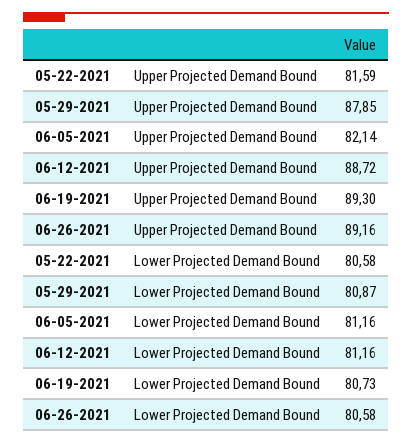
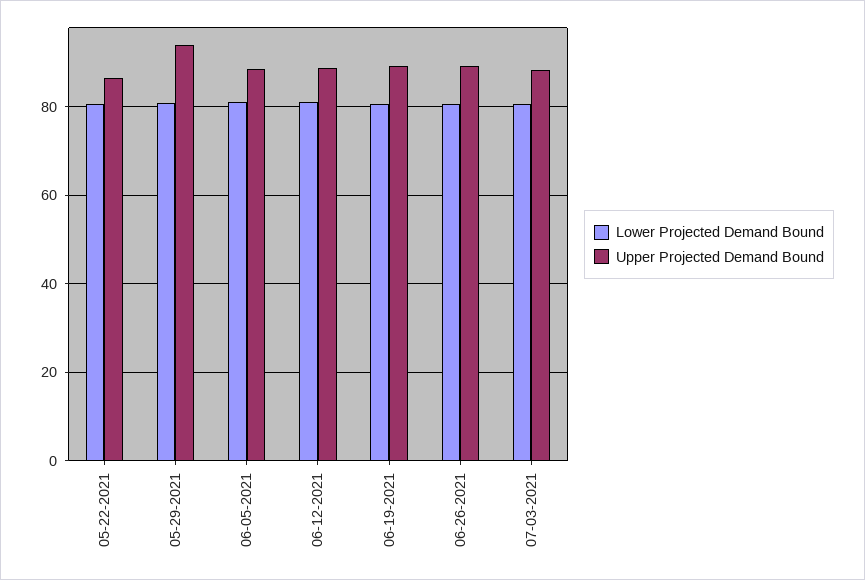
Upper Projected Demand Bound, 05-22-2021: 81.59 -> 86
Upper Projected Demand Bound, 05-29-2021: 87.85 -> 94
Upper Projected Demand Bound, 06-05-2021: 82.14 -> 88
Lower Projected Demand Bound, 07-03-2021: none -> 80
Upper Projected Demand Bound, 07-03-2021: none -> 88

